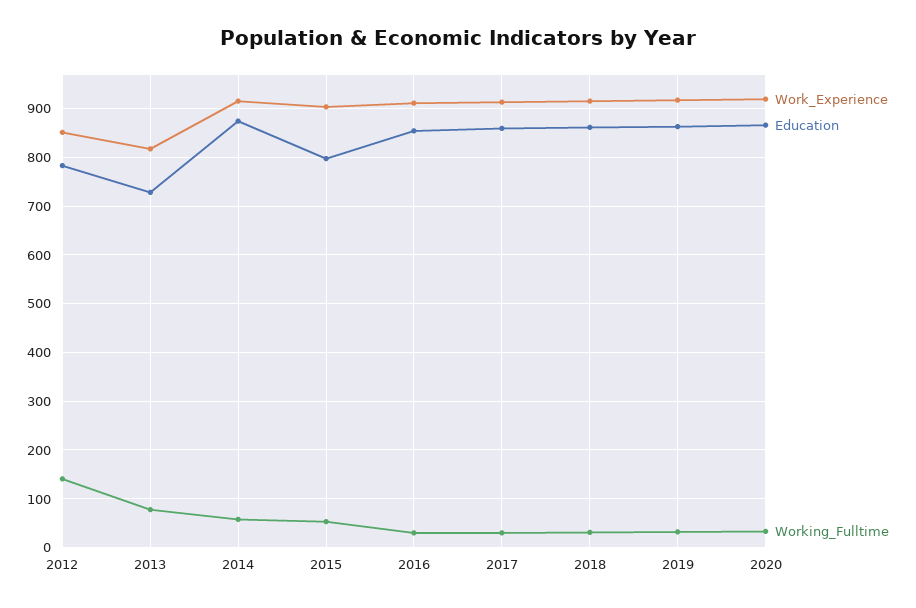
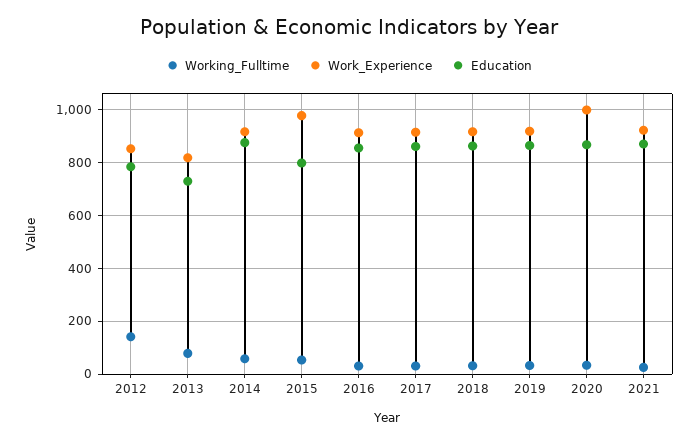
Work_Experience, 2015: 900 -> 975
Work_Experience, 2020: 920 -> 1000
Working_Fulltime, 2021: none -> 25
Work_Experience, 2021: none -> 925
Education, 2021: none -> 875

